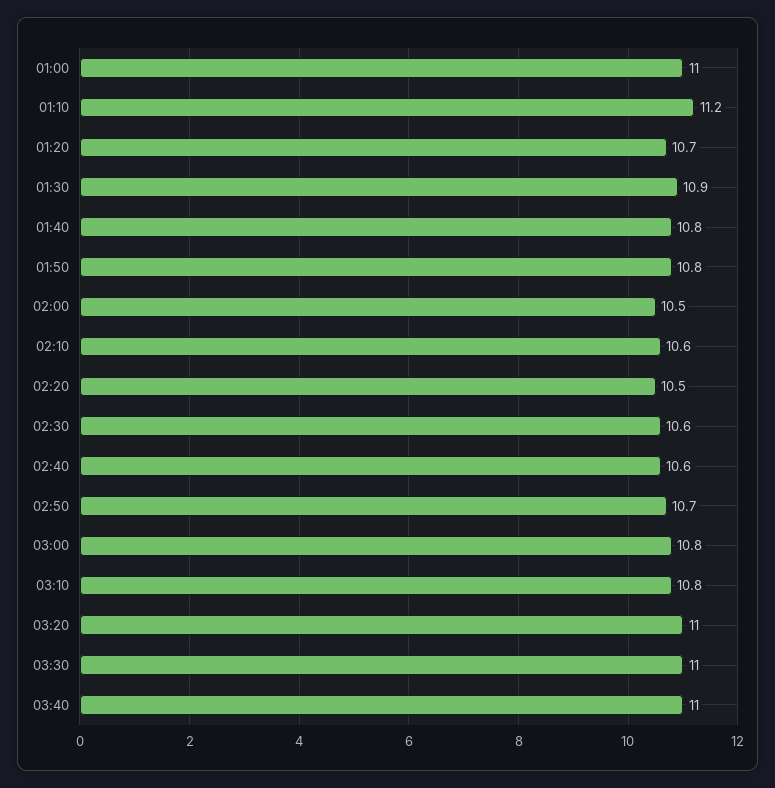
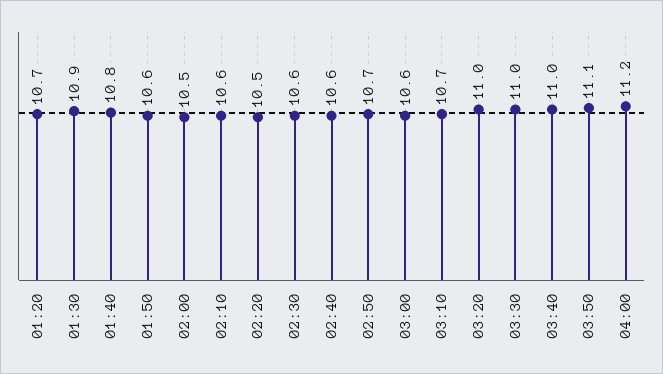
01:00: 11 -> none
01:10: 11.2 -> none
01:50: 10.8 -> 10.6
03:00: 10.8 -> 10.6
03:10: 10.8 -> 10.7
03:50: none -> 11.1
04:00: none -> 11.2

